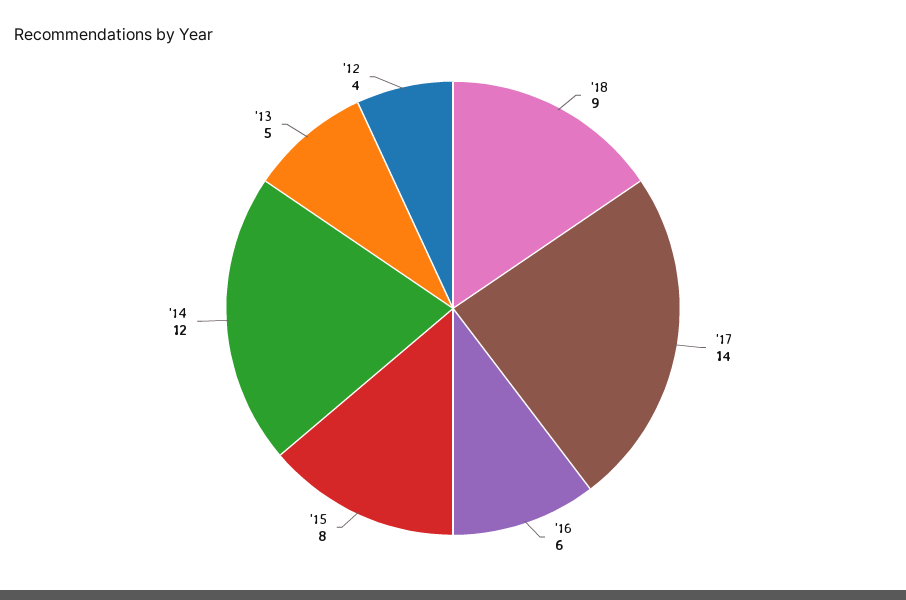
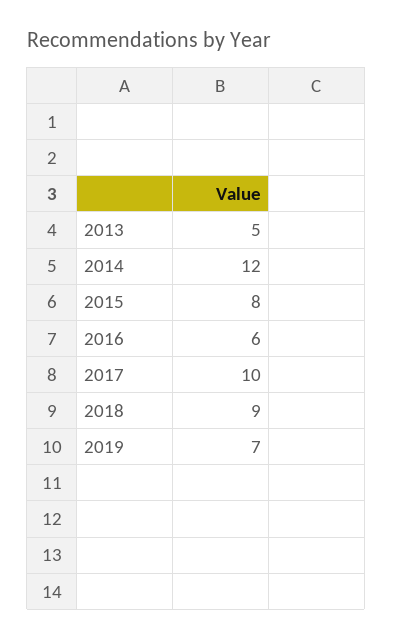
'17: 14 -> 10
'12: 4 -> none
2019: none -> 7

